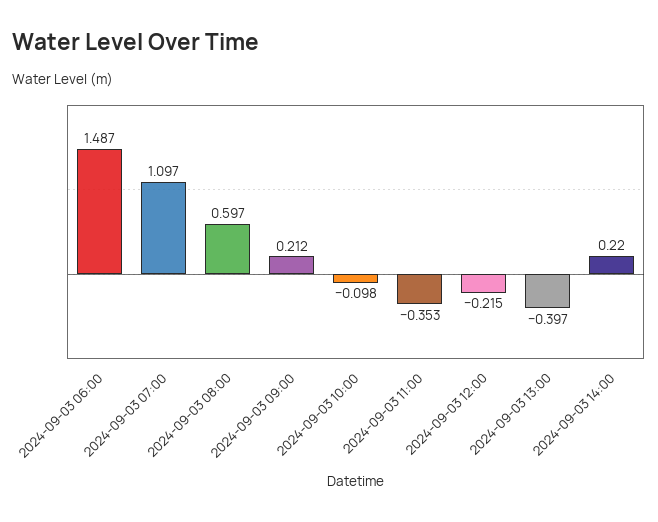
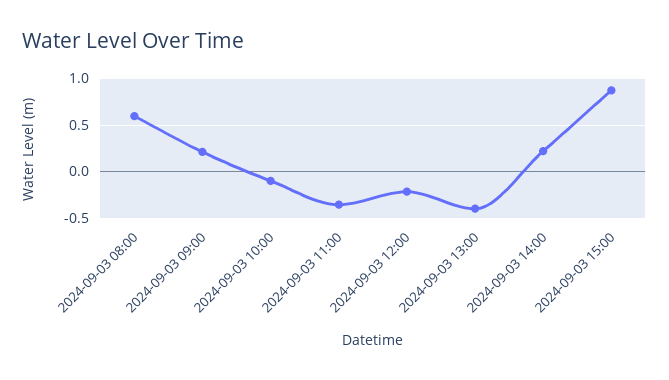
2024-09-03 06:00: 1.487 -> none
2024-09-03 07:00: 1.097 -> none
2024-09-03 15:00: none -> 0.9

